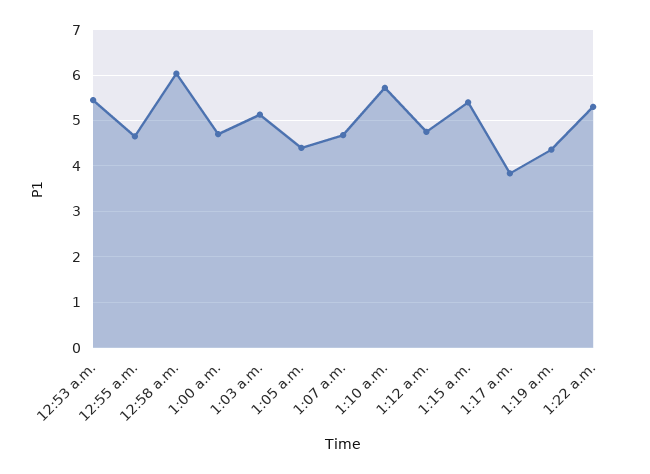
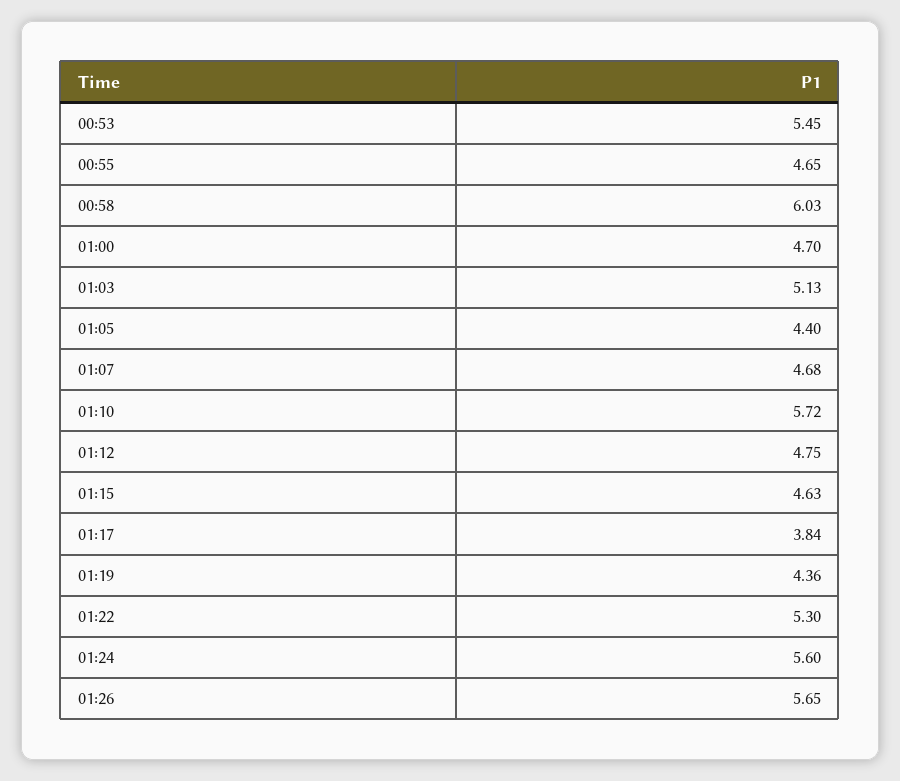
1:15 a.m.: 5.4 -> 4.63
01:24: none -> 5.6
01:26: none -> 5.65

